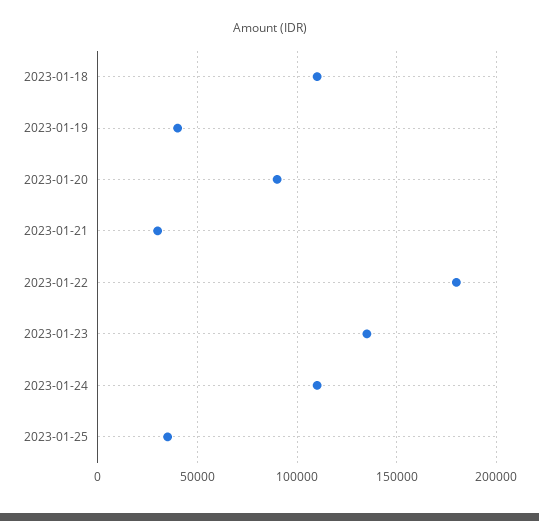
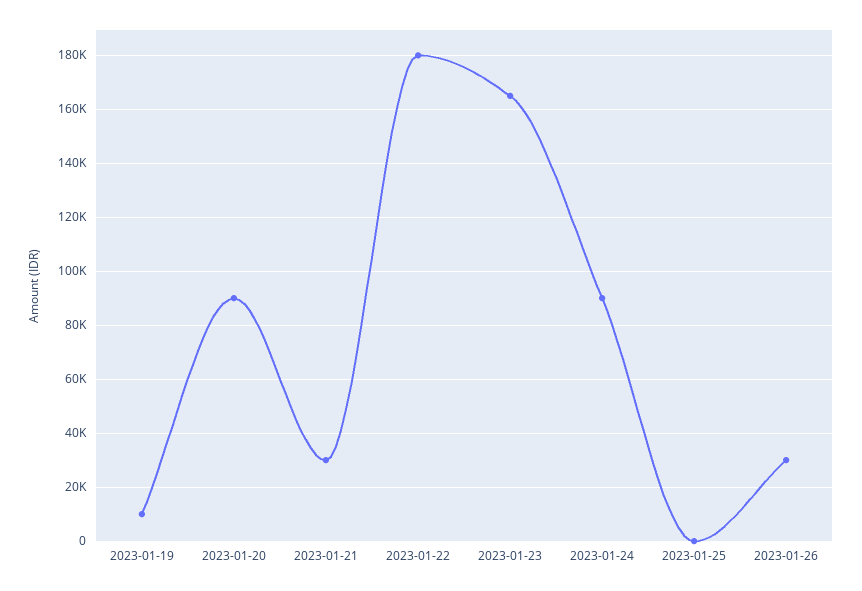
2023-01-18: 110000 -> none
2023-01-19: 40000 -> 10000
2023-01-23: 135000 -> 165000
2023-01-24: 110000 -> 90000
2023-01-25: 35000 -> 0
2023-01-26: none -> 30000

